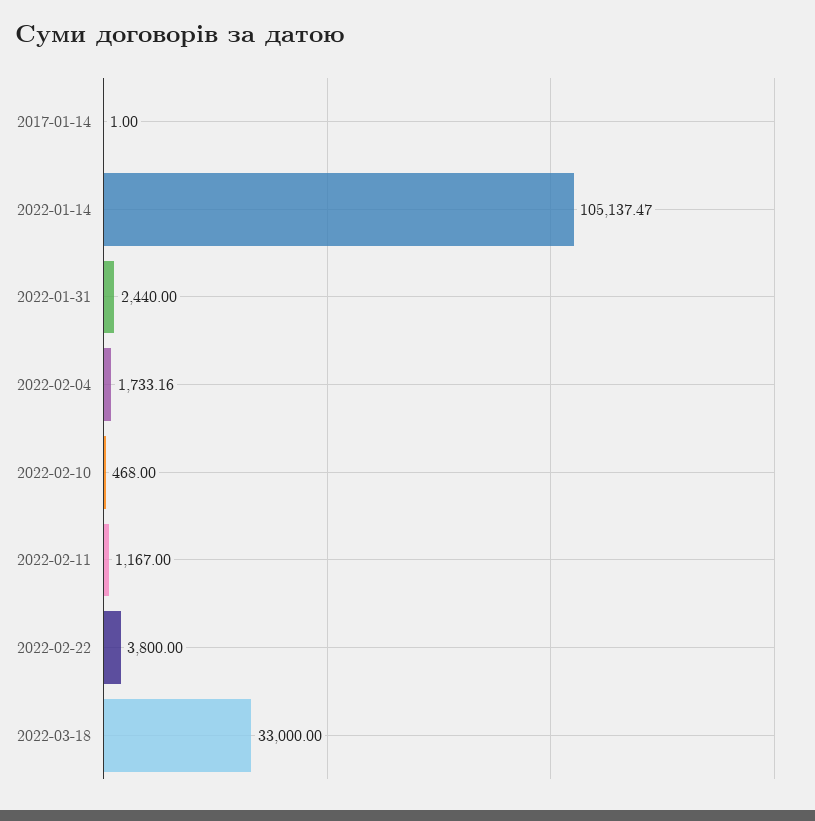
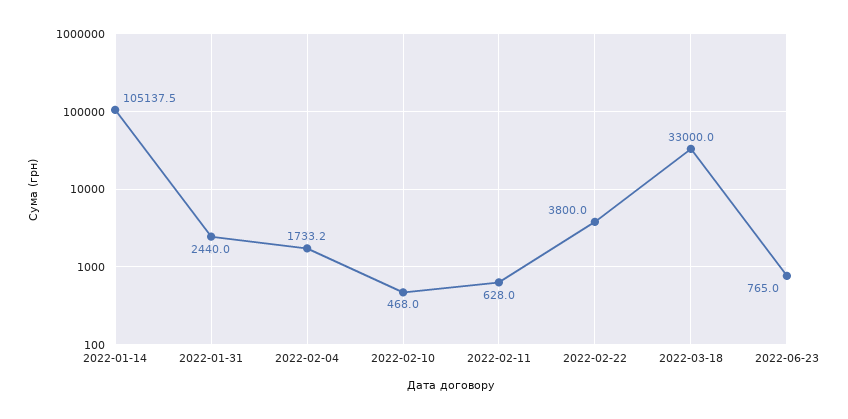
2017-01-14: 1 -> none
2022-02-11: 1167 -> 628
2022-06-23: none -> 765

